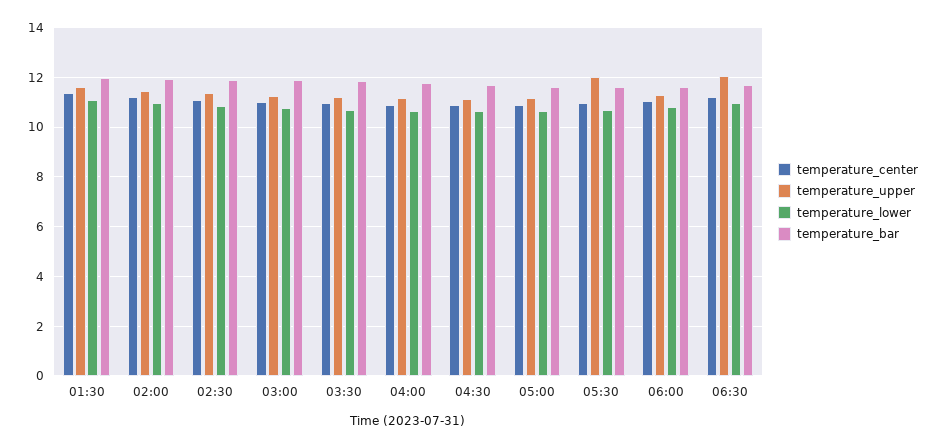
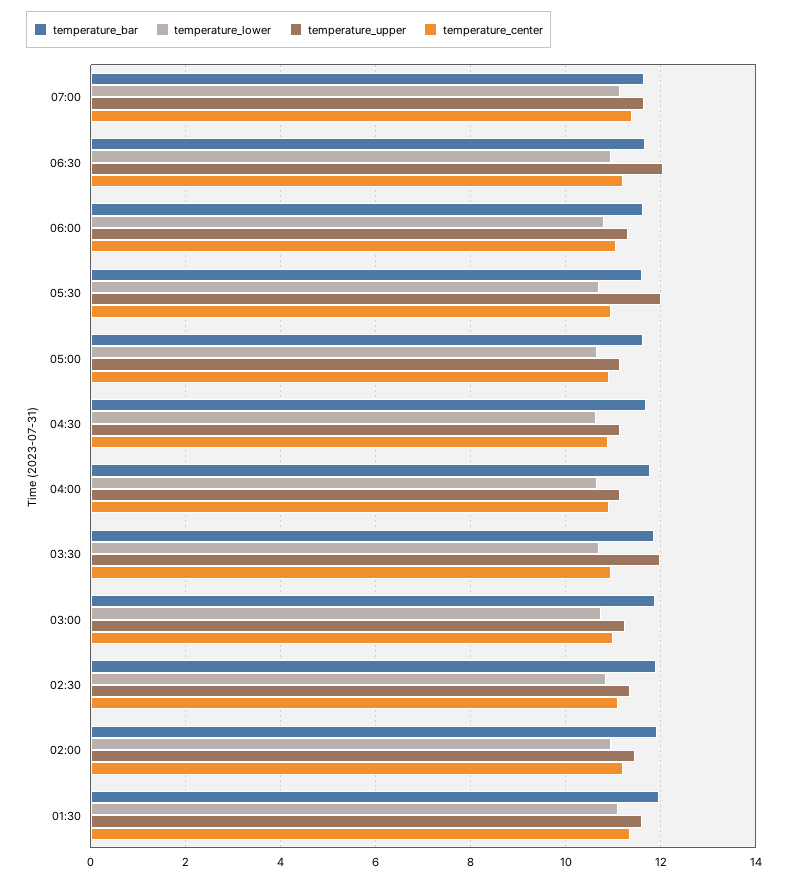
temperature_upper, 03:30: 11.25 -> 12
temperature_bar, 07:00: none -> 11.6
temperature_lower, 07:00: none -> 11.2
temperature_upper, 07:00: none -> 11.6
temperature_center, 07:00: none -> 11.4

